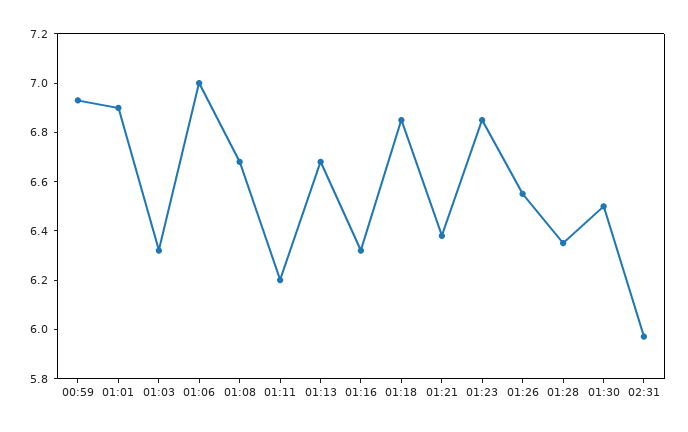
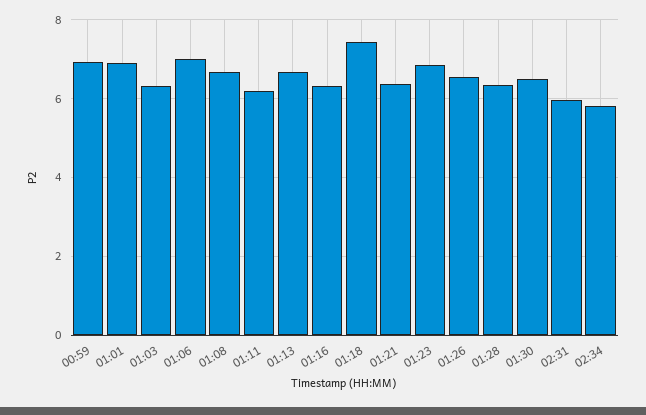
01:18: 6.85 -> 7.4
02:34: none -> 5.8

